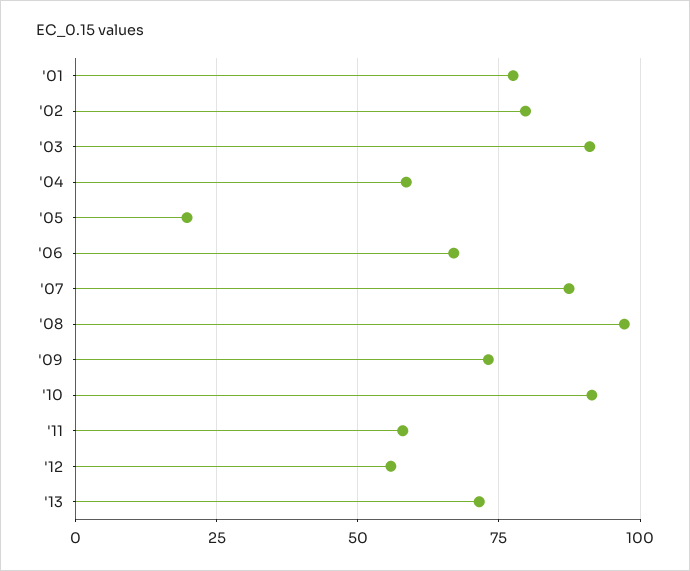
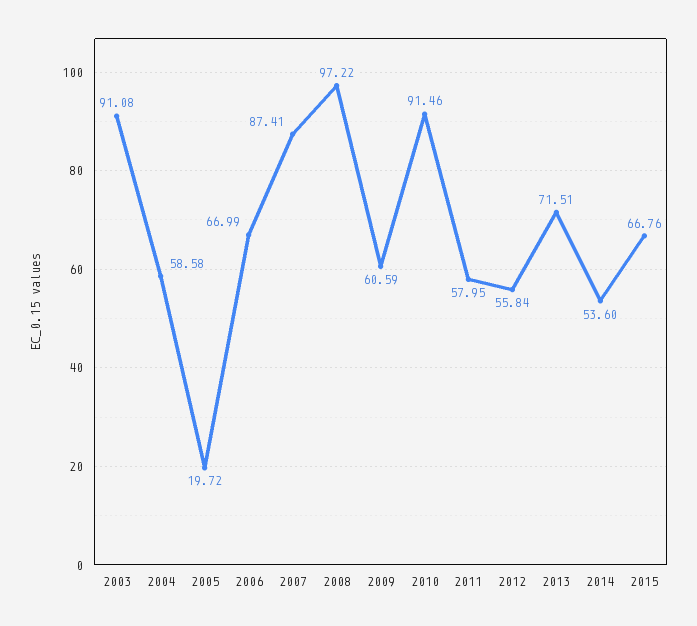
'01: 77.5 -> none
'02: 80 -> none
'09: 72.5 -> 60.59
2014: none -> 53.6
2015: none -> 66.76

